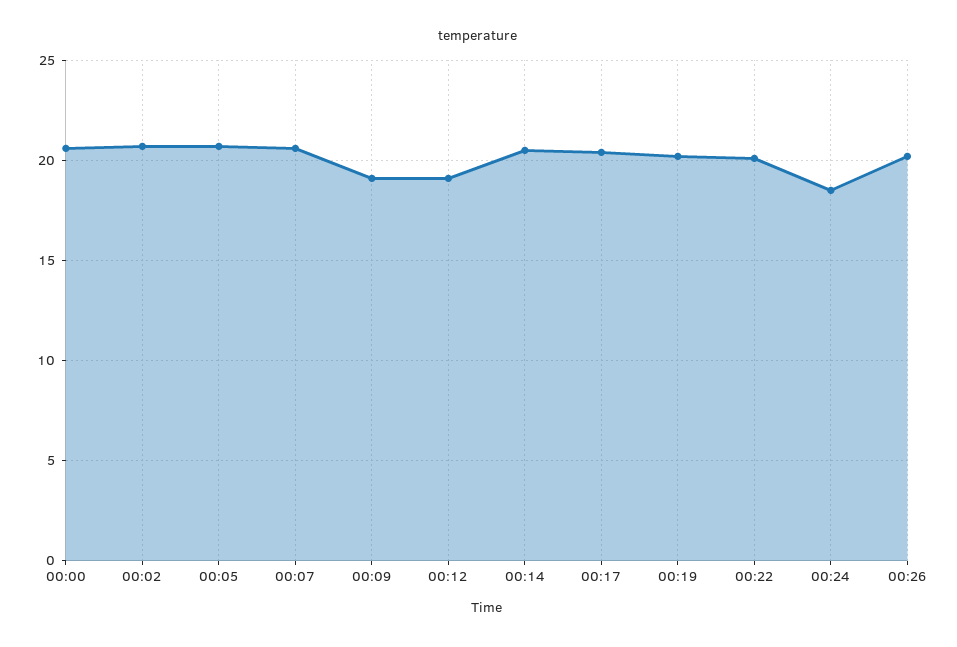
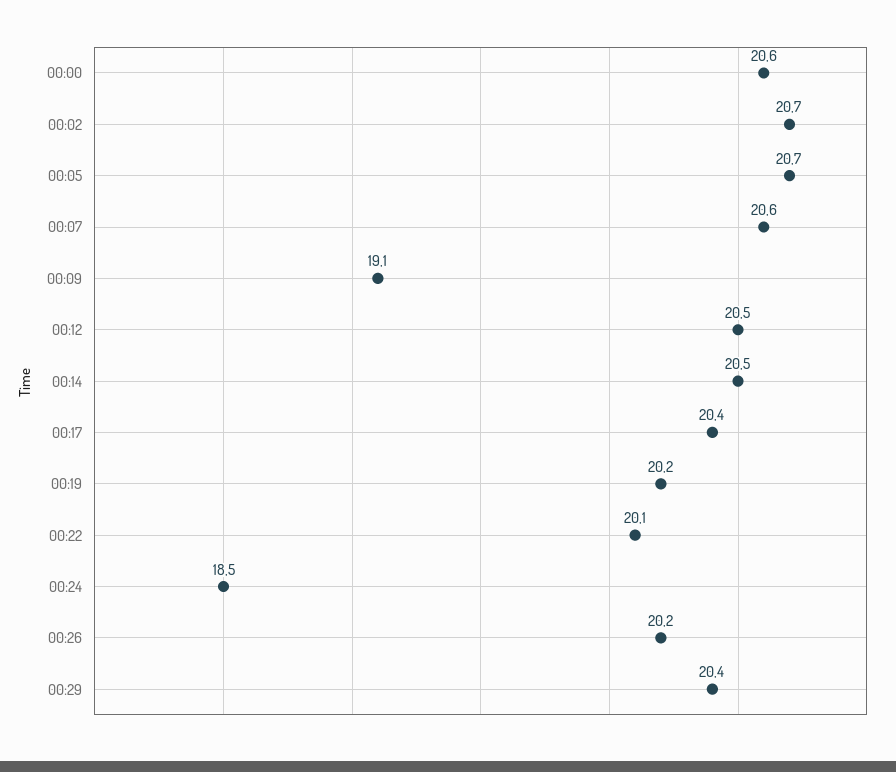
00:12: 19 -> 20.5
00:29: none -> 20.4

